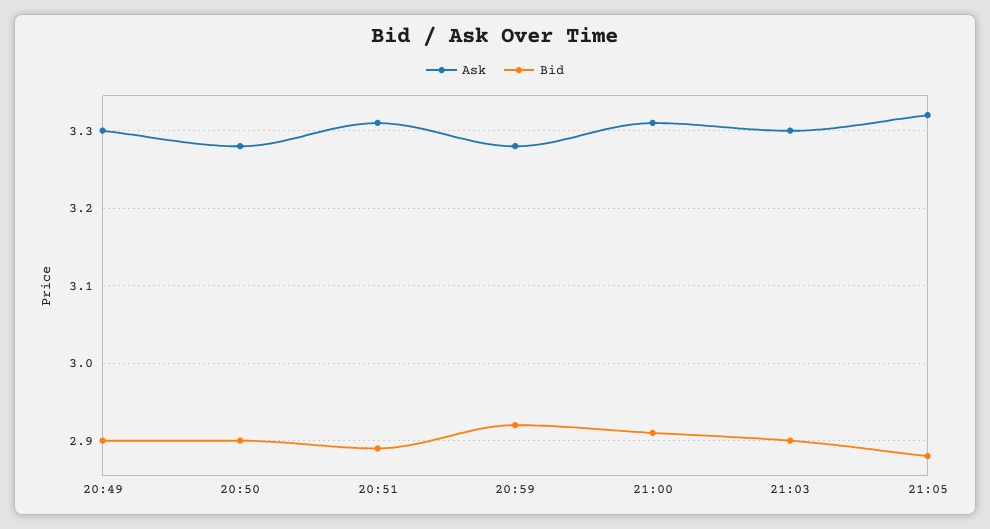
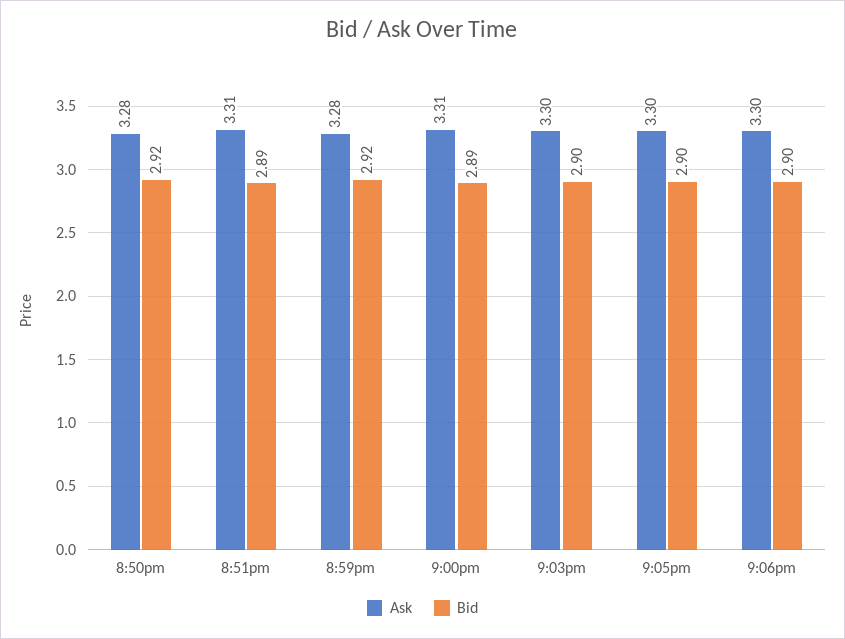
Ask, 20:49: 3.3 -> none
Bid, 20:49: 2.9 -> none
Bid, 20:50: 2.9 -> 2.92
Bid, 21:00: 2.91 -> 2.89
Ask, 21:05: 3.32 -> 3.3
Bid, 21:05: 2.88 -> 2.9
Ask, 9:06pm: none -> 3.3
Bid, 9:06pm: none -> 2.9

